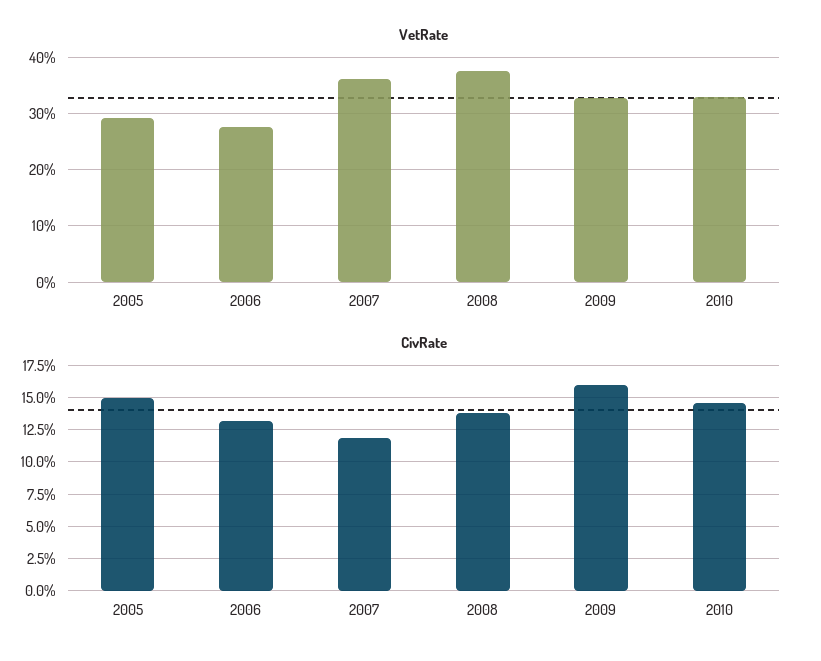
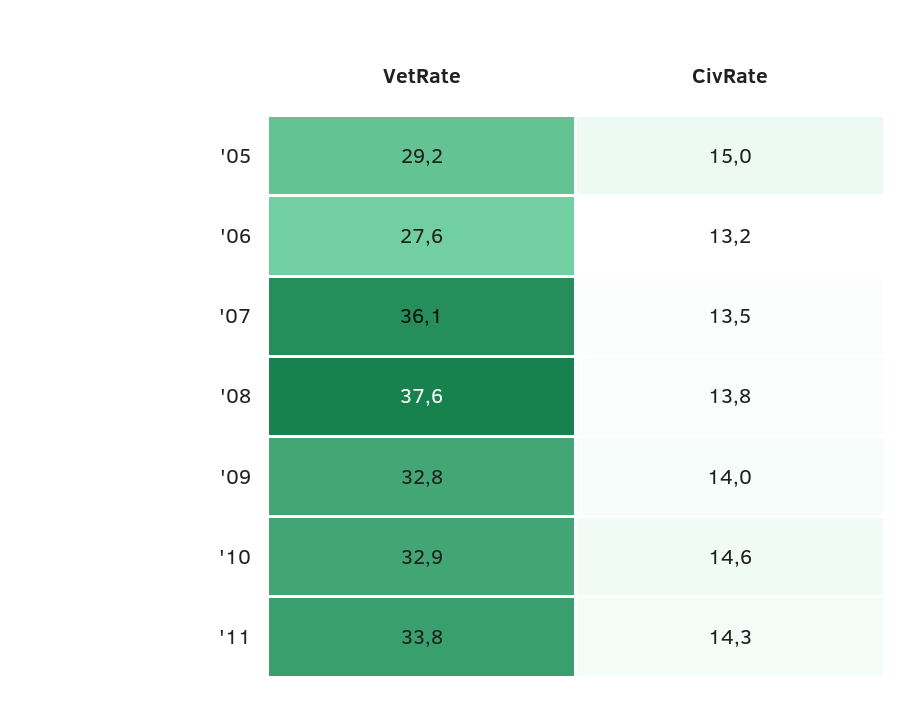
CivRate, 2007: 12 -> 13.5
CivRate, 2009: 16 -> 14
VetRate, '11: none -> 33.8
CivRate, '11: none -> 14.3

